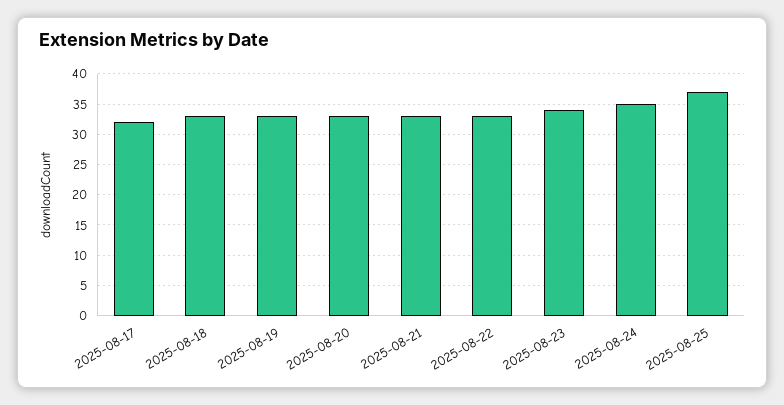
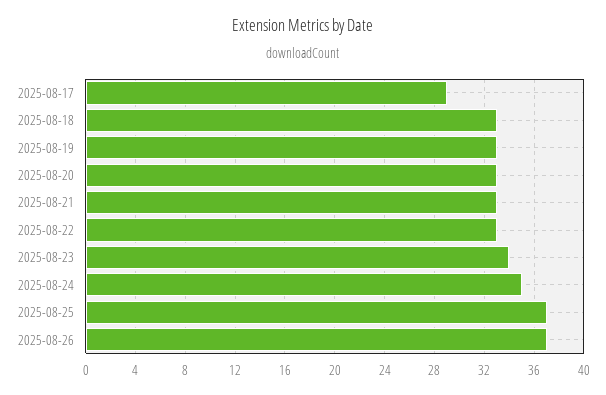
2025-08-17: 32 -> 29
2025-08-26: none -> 37

